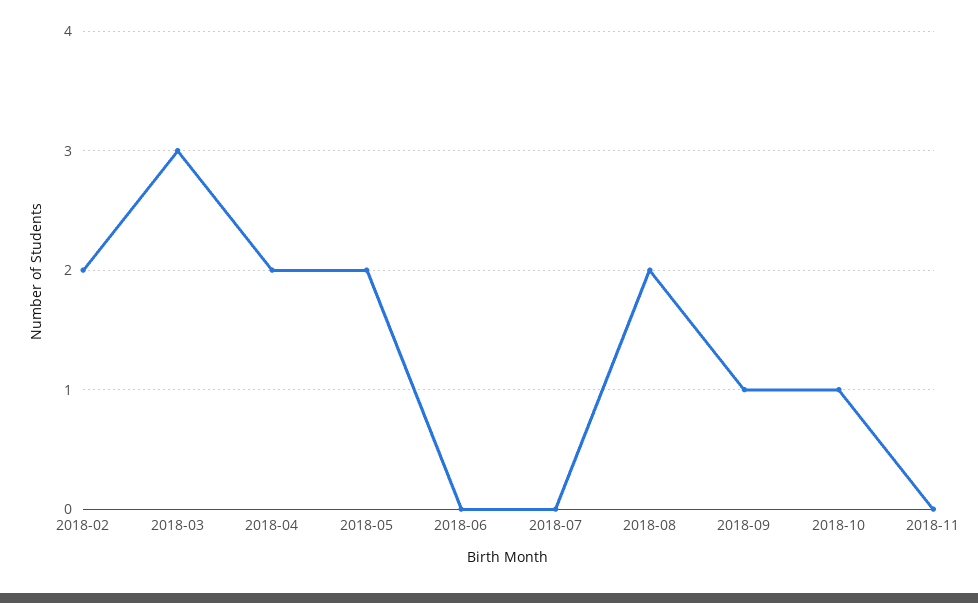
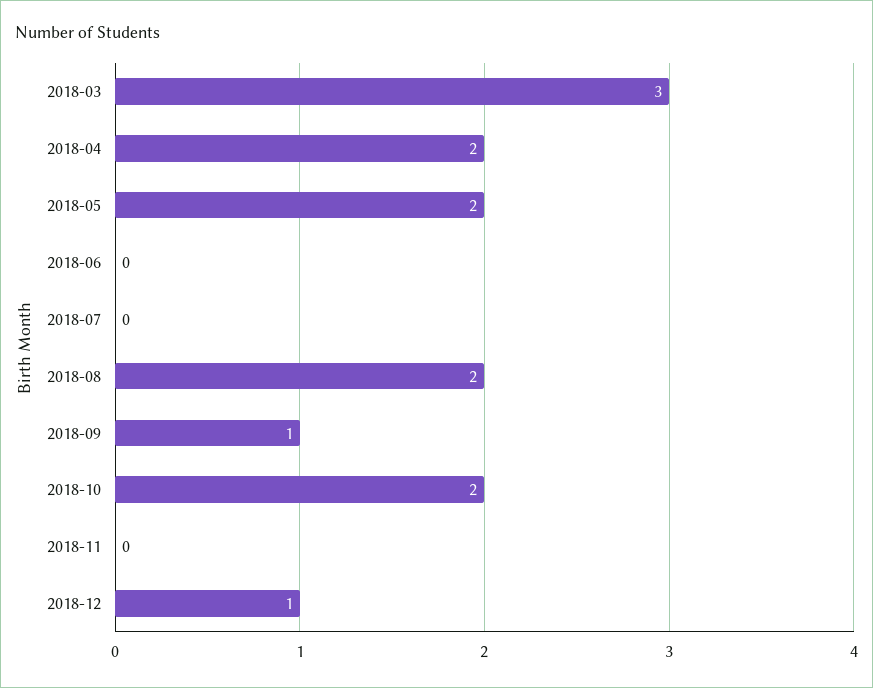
2018-02: 2 -> none
2018-10: 1 -> 2
2018-12: none -> 1

